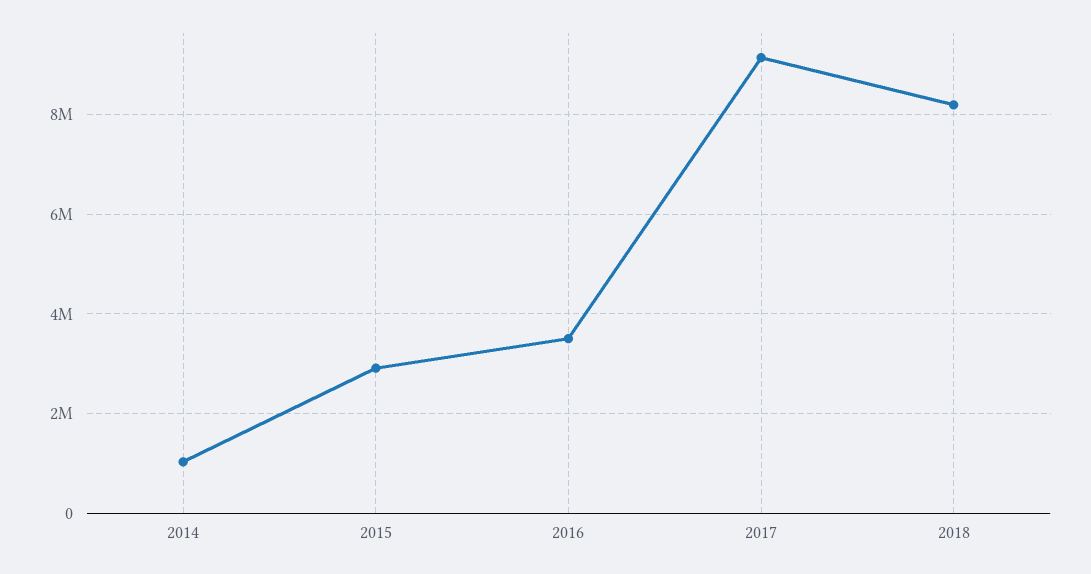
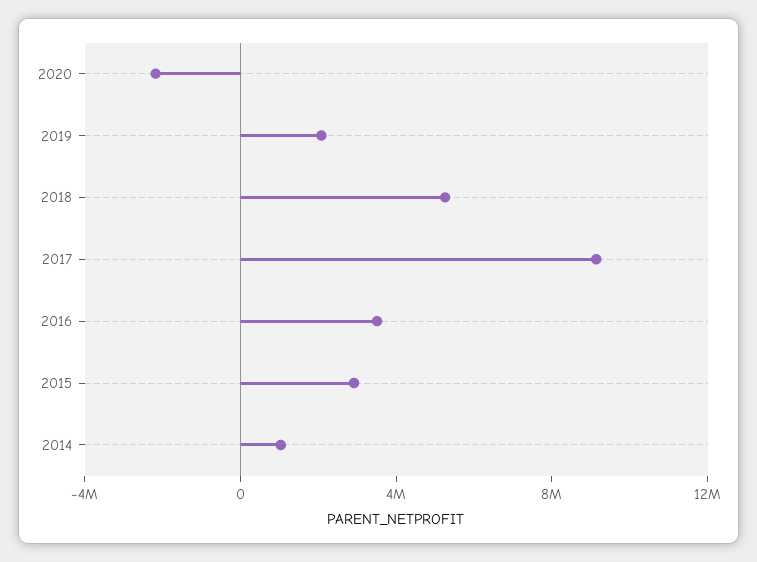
2018: 8200000 -> 5000000
2020: none -> -2000000
2019: none -> 2000000

